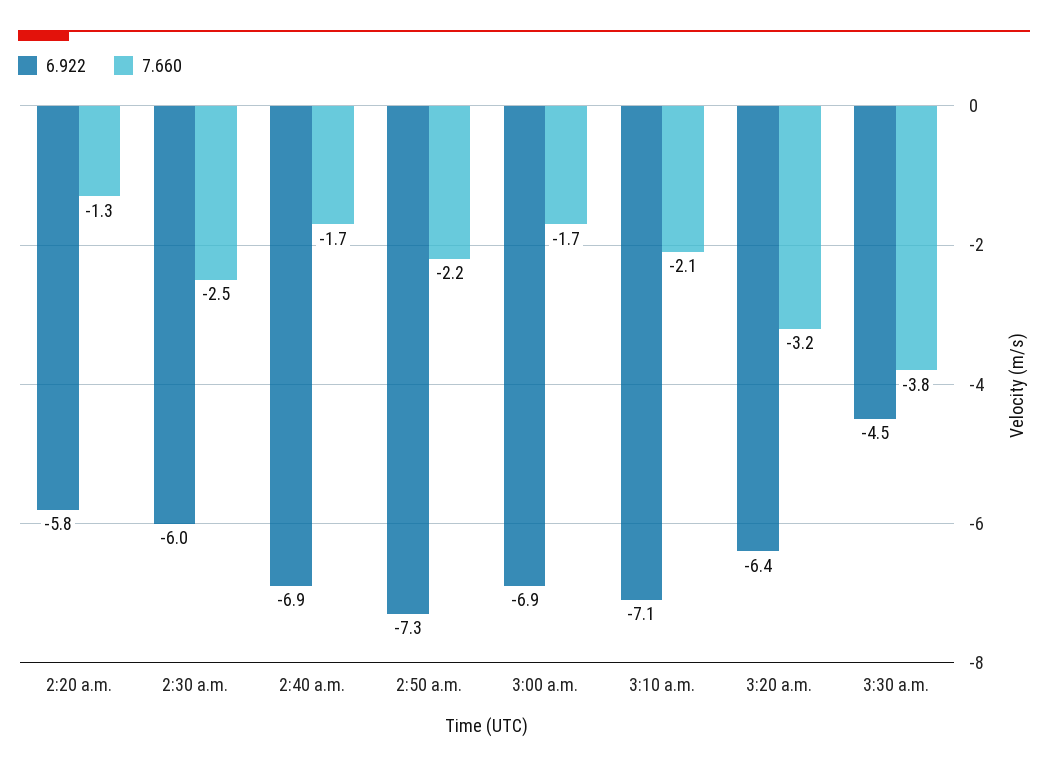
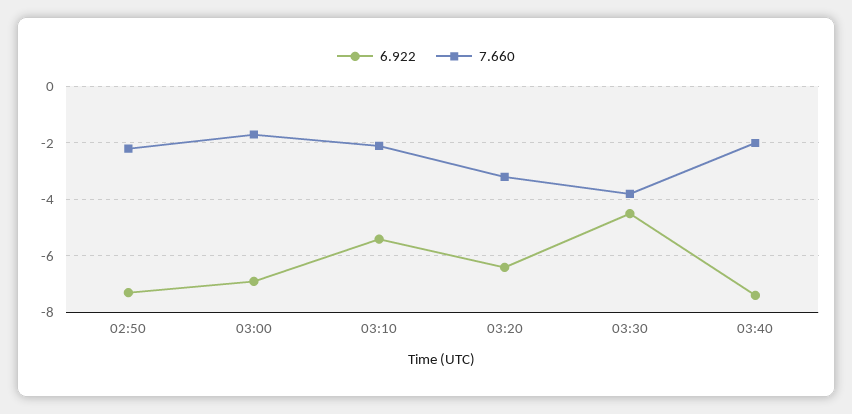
6.922, 2:20 a.m.: -5.8 -> none
7.660, 2:20 a.m.: -1.3 -> none
6.922, 2:30 a.m.: -6 -> none
7.660, 2:30 a.m.: -2.5 -> none
6.922, 2:40 a.m.: -6.9 -> none
7.660, 2:40 a.m.: -1.7 -> none
6.922, 3:10 a.m.: -7.1 -> -5.5
6.922, 03:40: none -> -7.5
7.660, 03:40: none -> -2

